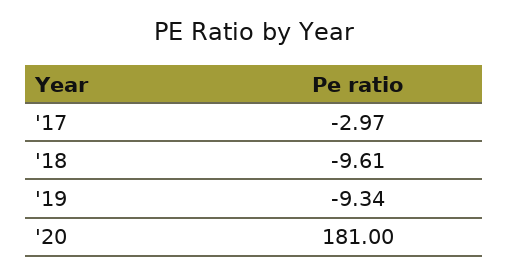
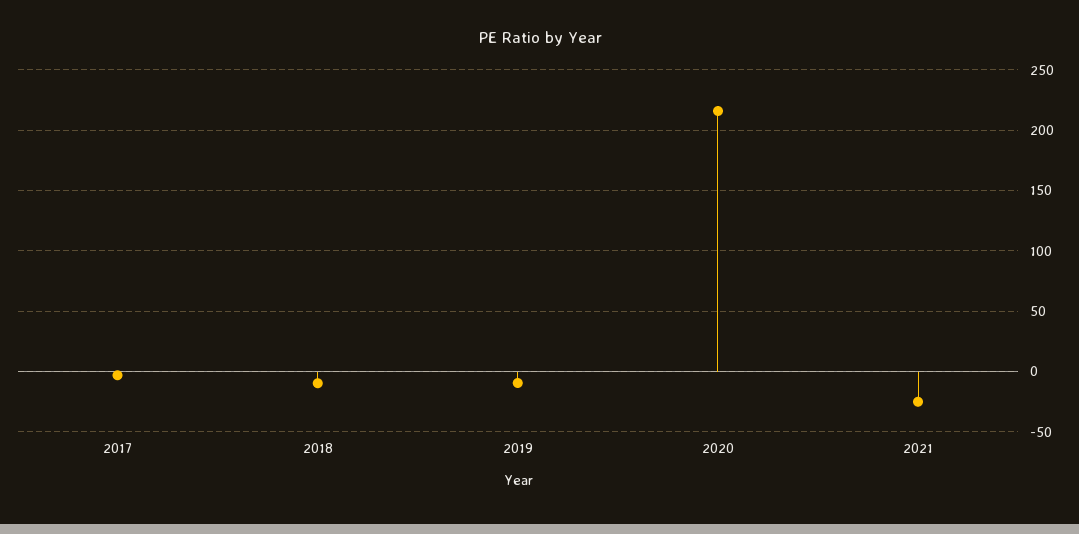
'20: 181 -> 215
2021: none -> -25

